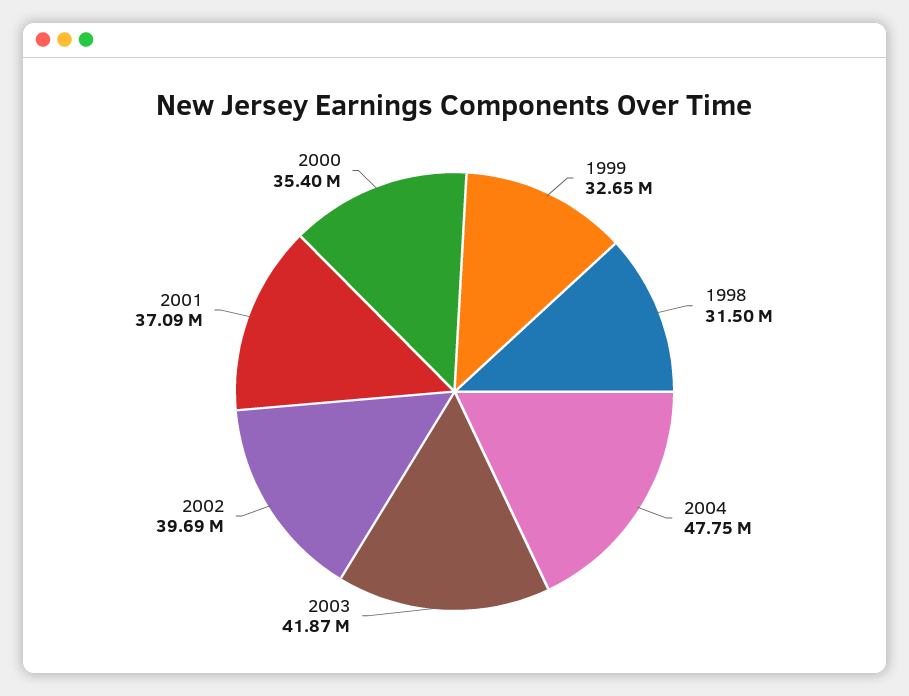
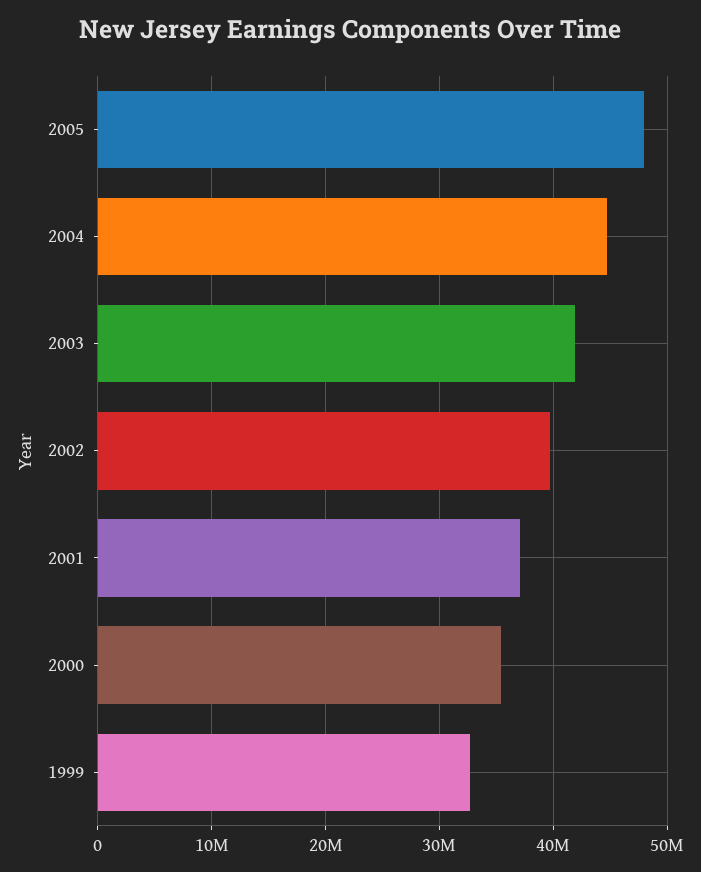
1998: 31500000 -> none
2004: 47750000 -> 45000000
2005: none -> 48000000

